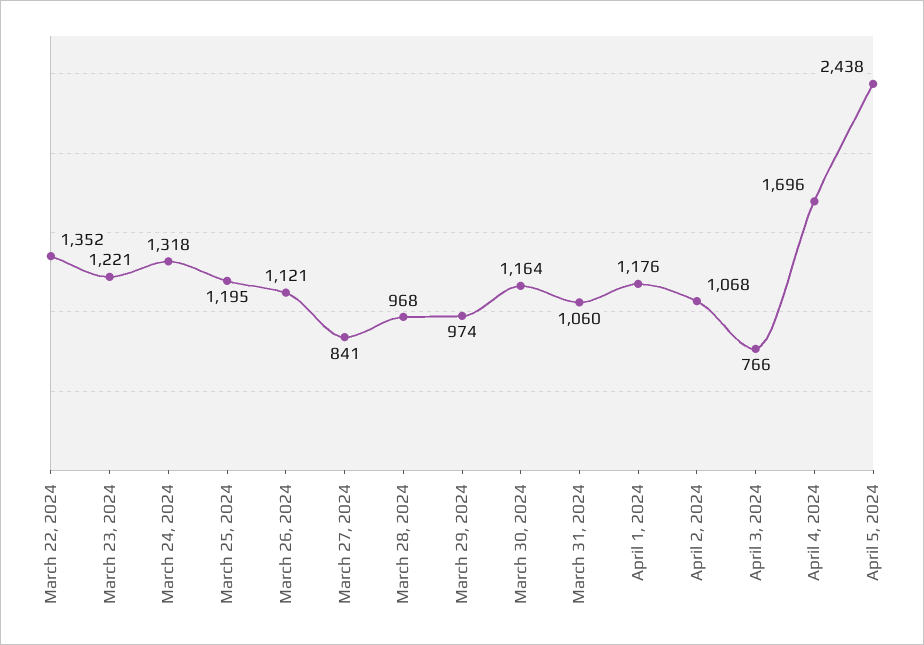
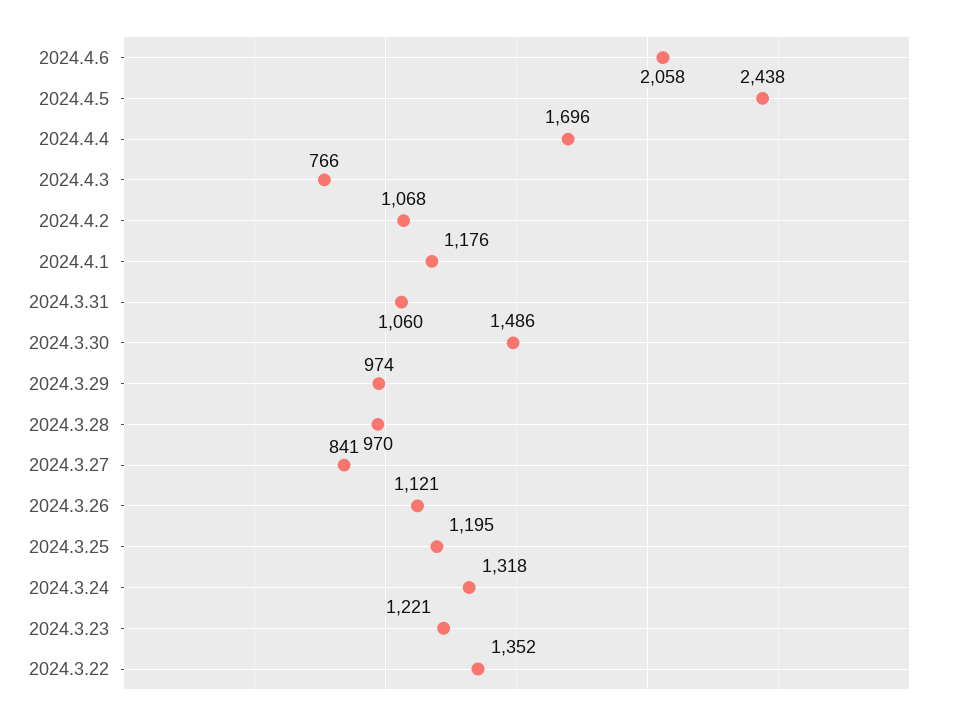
March 28, 2024: 968 -> 970
March 30, 2024: 1164 -> 1486
2024.4.6: none -> 2058

